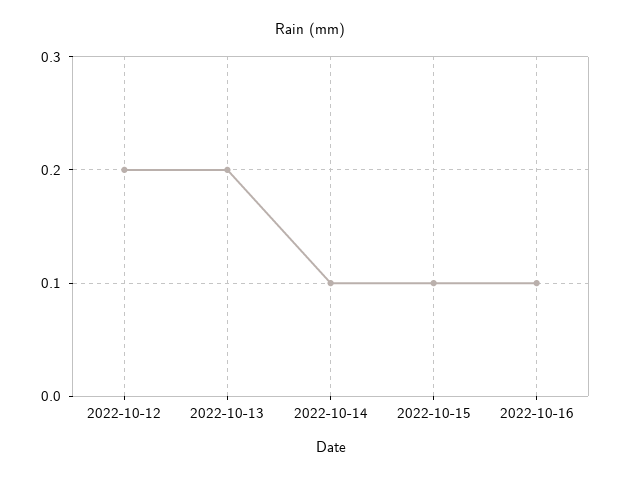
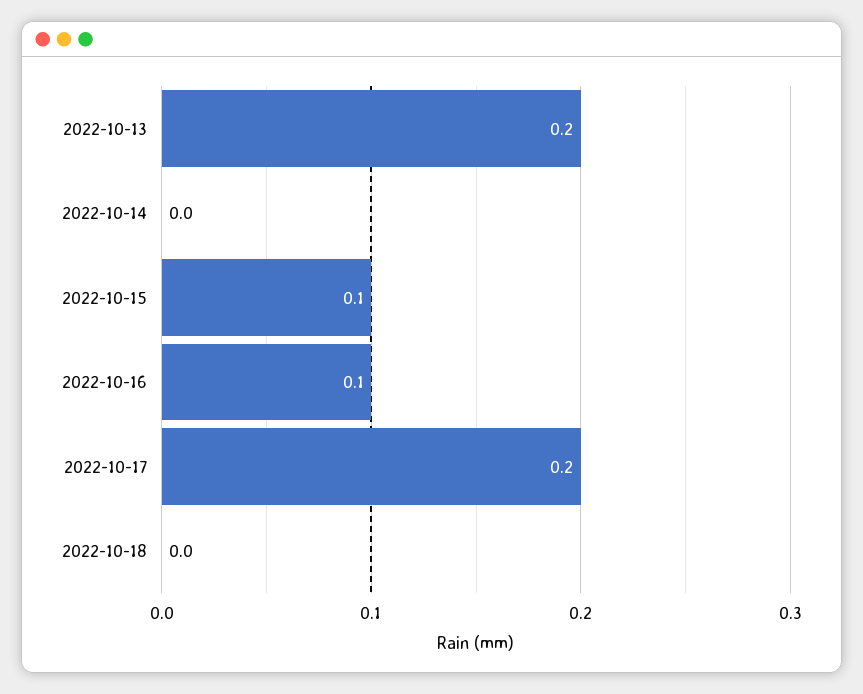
2022-10-12: 0.2 -> none
2022-10-14: 0.1 -> 0
2022-10-17: none -> 0.2
2022-10-18: none -> 0

